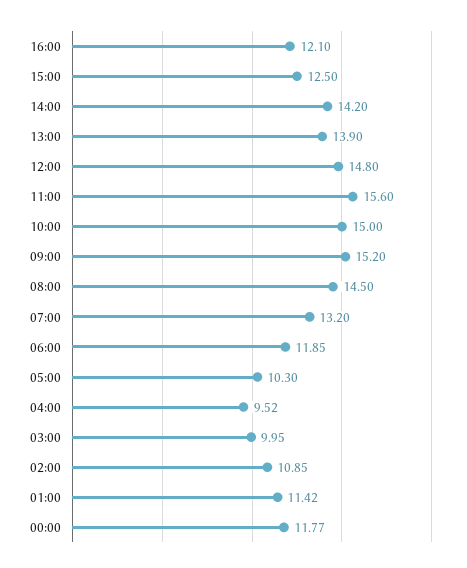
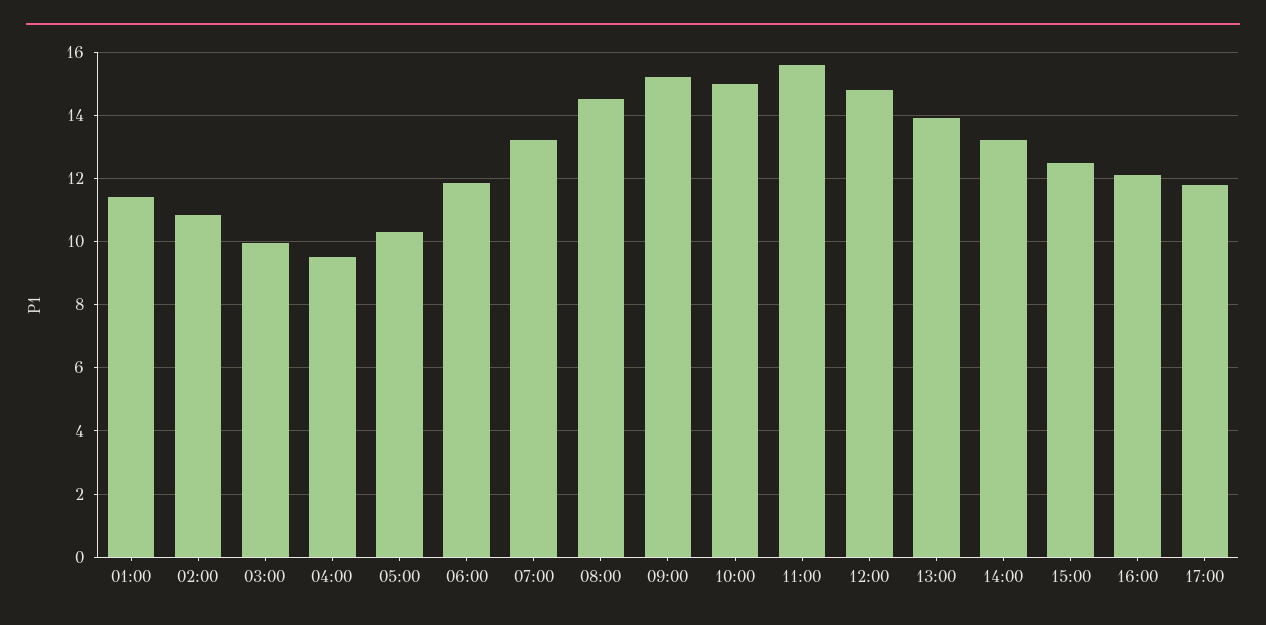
14:00: 14.2 -> 13.2
00:00: 11.77 -> none
17:00: none -> 11.8

